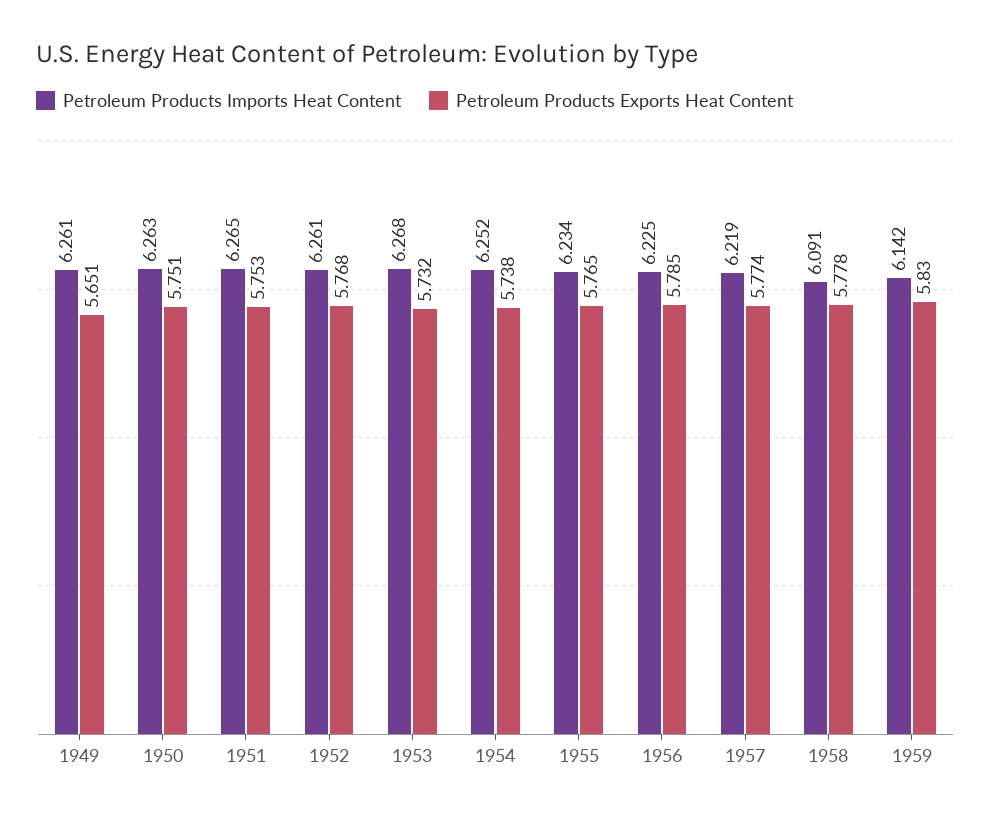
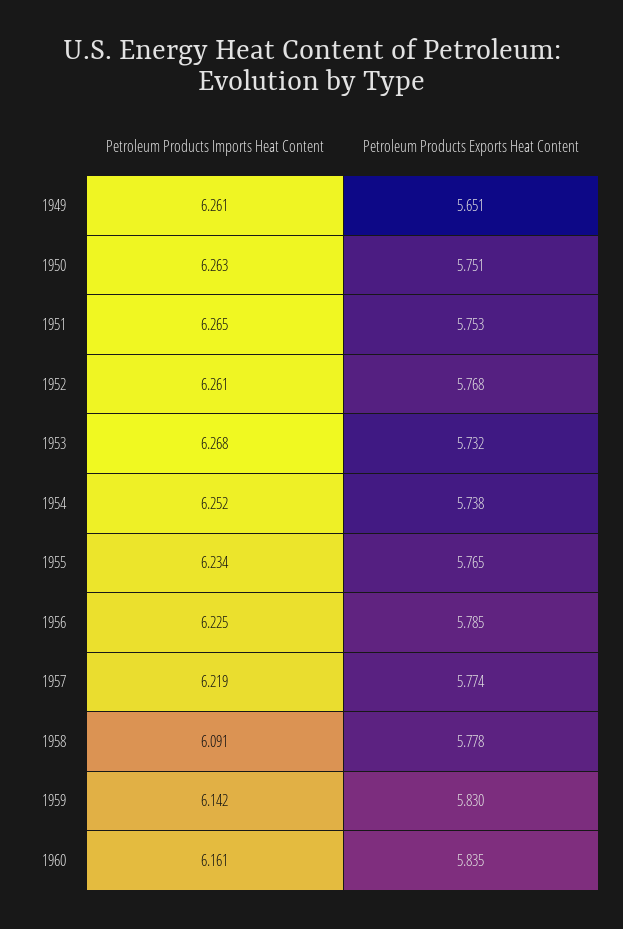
Petroleum Products Imports Heat Content, 1960: none -> 6.161
Petroleum Products Exports Heat Content, 1960: none -> 5.835

